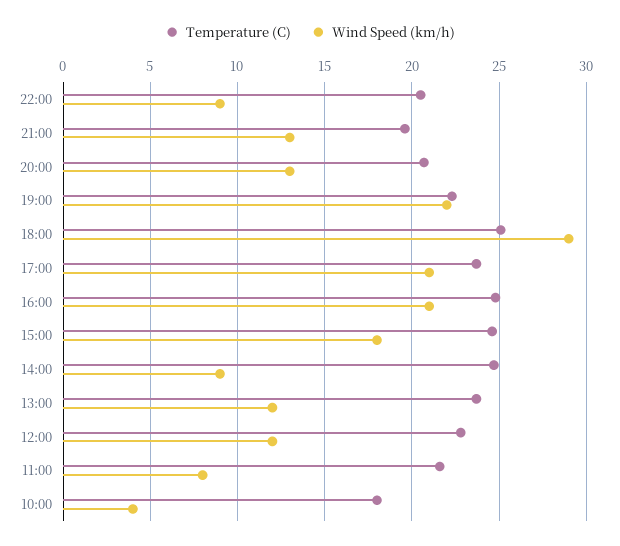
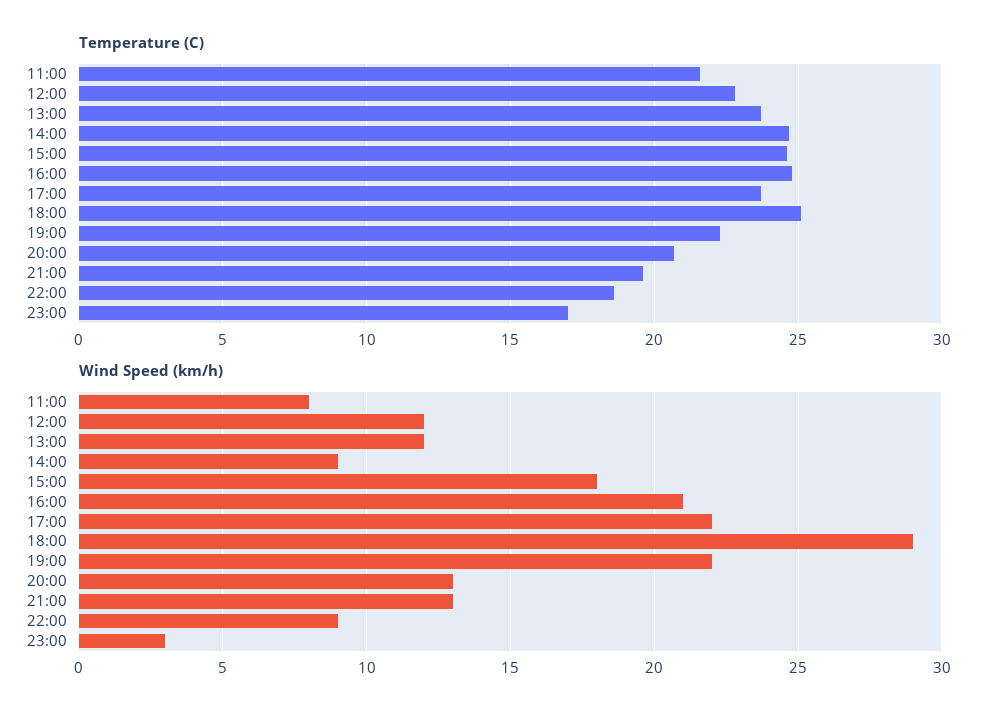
Temperature (C), 22:00: 20.5 -> 18.5
Wind Speed (km/h), 17:00: 21 -> 22
Temperature (C), 10:00: 18 -> none
Wind Speed (km/h), 10:00: 4 -> none
Temperature (C), 23:00: none -> 17
Wind Speed (km/h), 23:00: none -> 3

